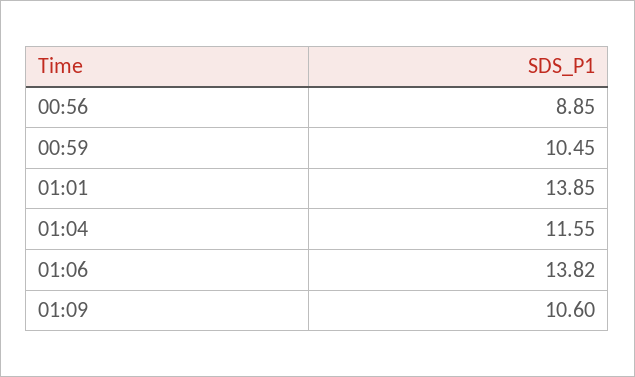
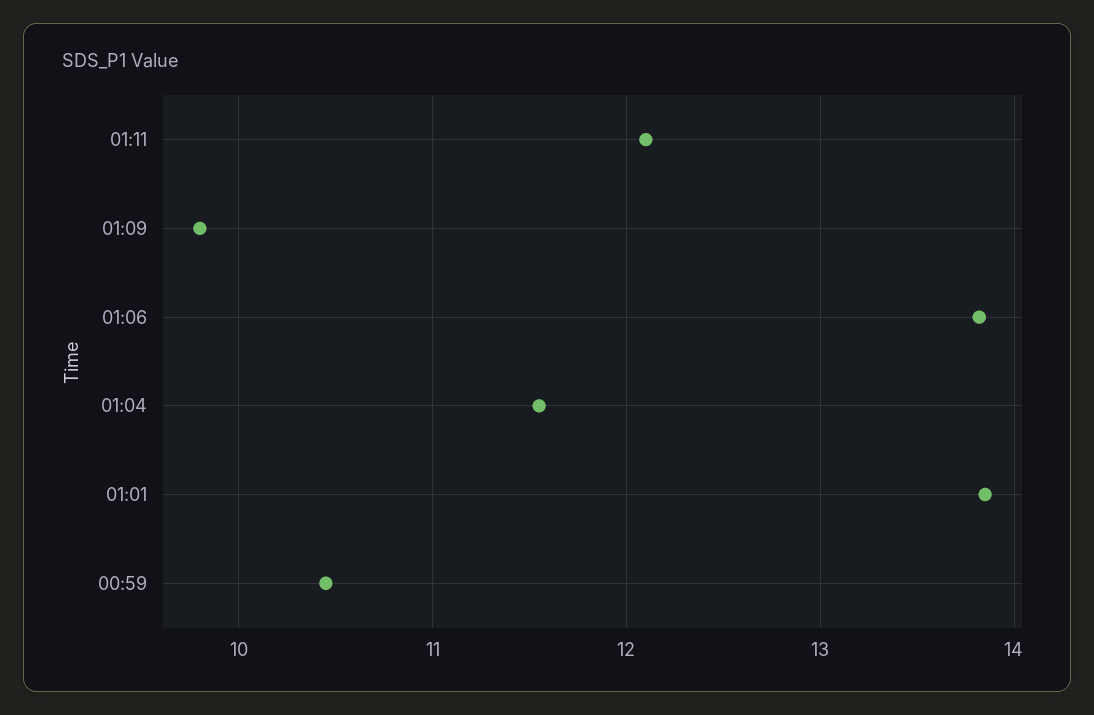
00:56: 8.85 -> none
01:09: 10.6 -> 9.8
01:11: none -> 12.1

